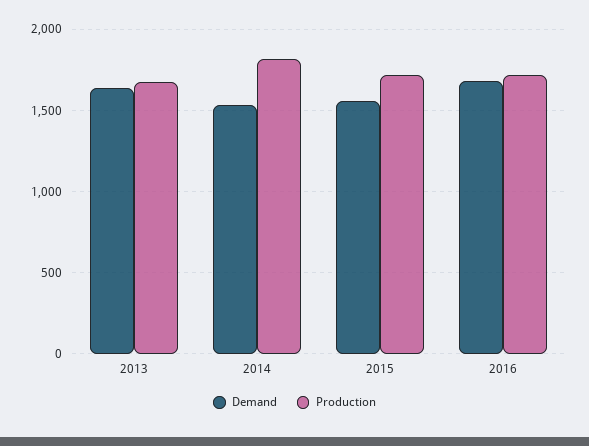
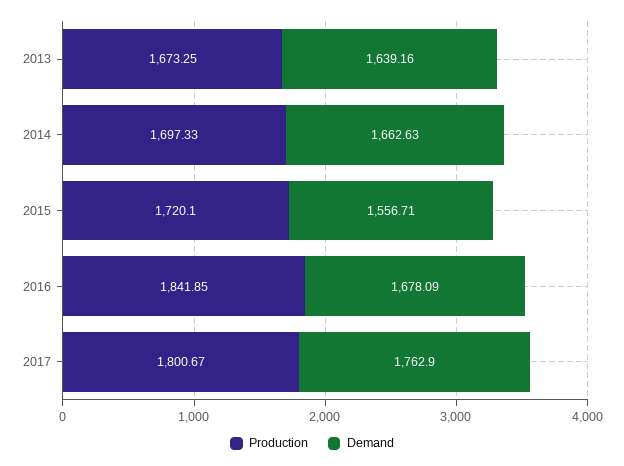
Demand, 2014: 1550 -> 1662.63
Production, 2014: 1800 -> 1697.33
Production, 2016: 1700 -> 1841.85
Production, 2017: none -> 1800.67
Demand, 2017: none -> 1762.9

